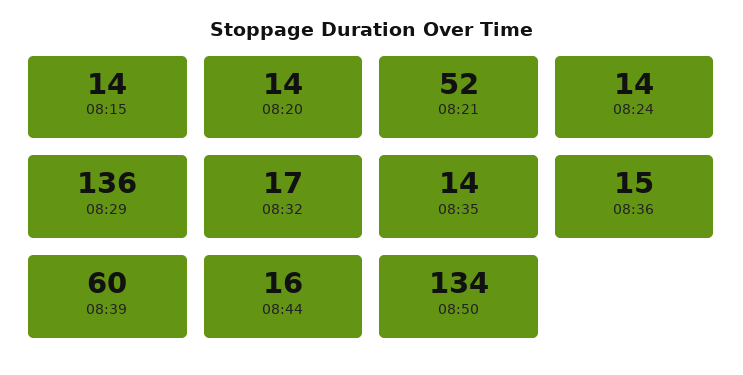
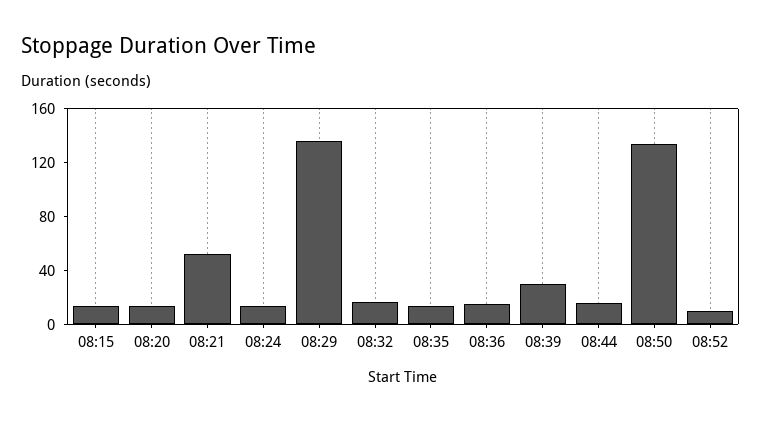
08:39: 60 -> 30
08:52: none -> 10

